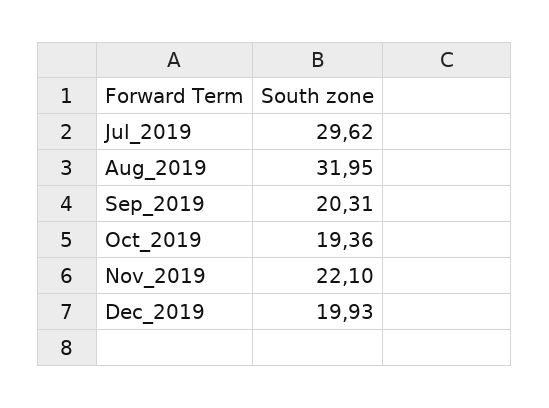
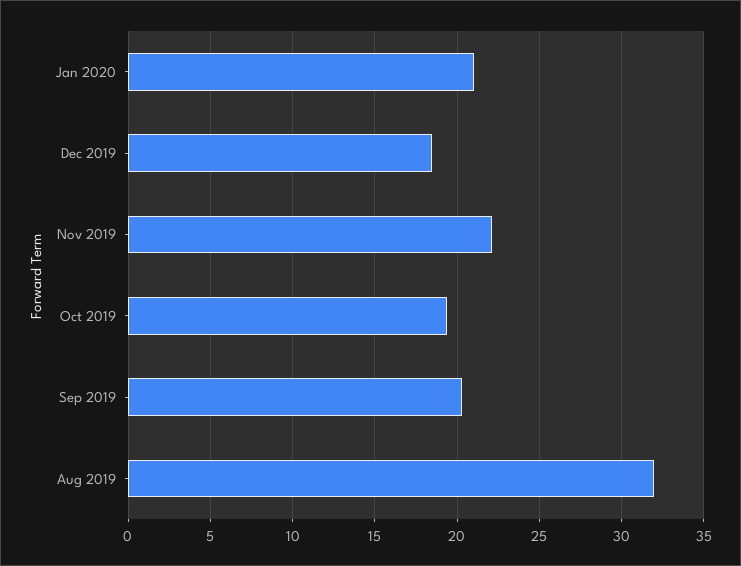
Jul_2019: 29.62 -> none
Dec_2019: 19.93 -> 18.5
Jan 2020: none -> 21

